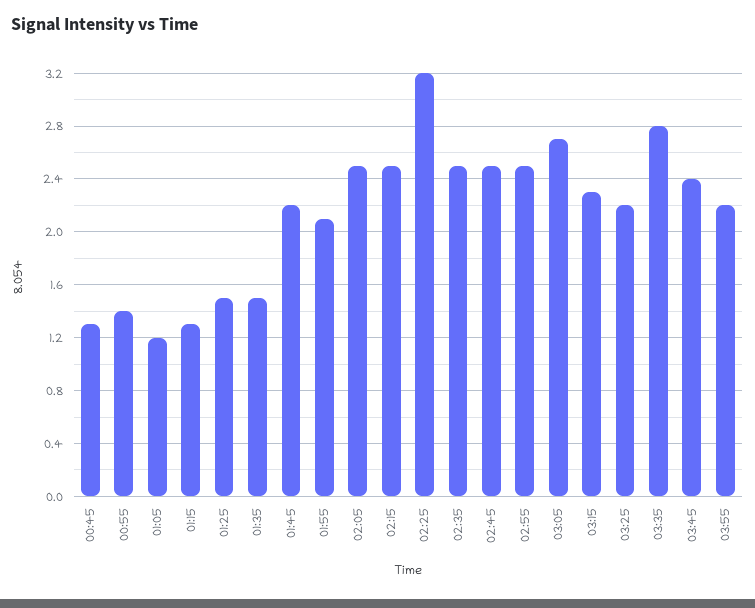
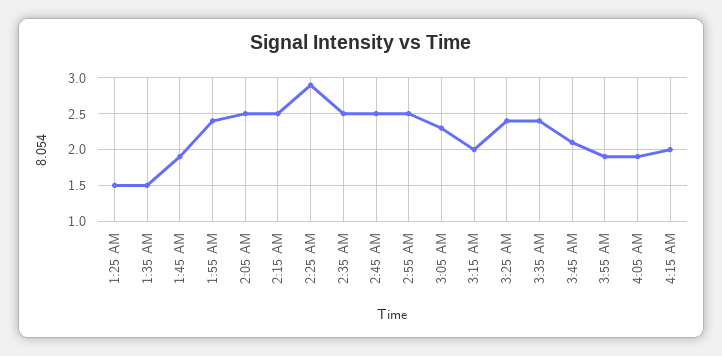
00:45: 1.3 -> none
00:55: 1.4 -> none
01:05: 1.2 -> none
01:15: 1.3 -> none
01:45: 2.2 -> 1.9
01:55: 2.1 -> 2.4
02:25: 3.2 -> 2.9
03:05: 2.7 -> 2.3
03:15: 2.3 -> 2
03:25: 2.2 -> 2.4
03:35: 2.8 -> 2.4
03:45: 2.4 -> 2.1
03:55: 2.2 -> 1.9
4:05 AM: none -> 1.9
4:15 AM: none -> 2

